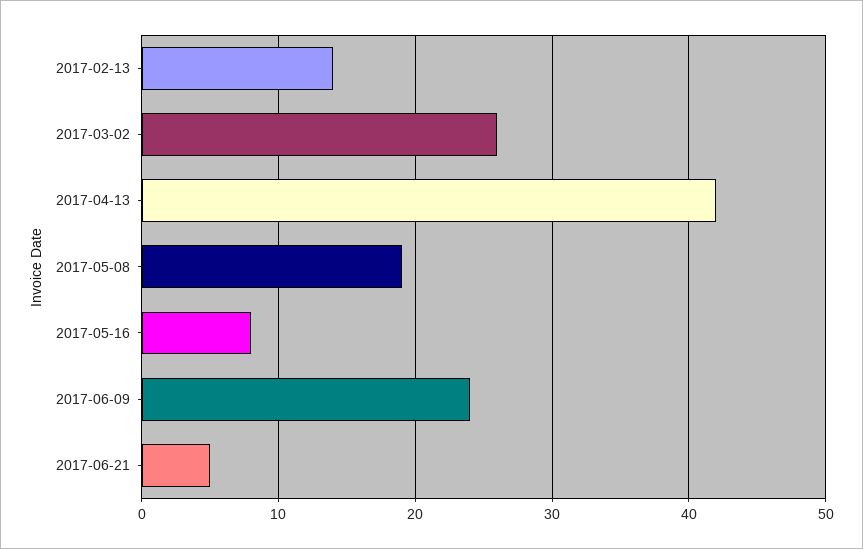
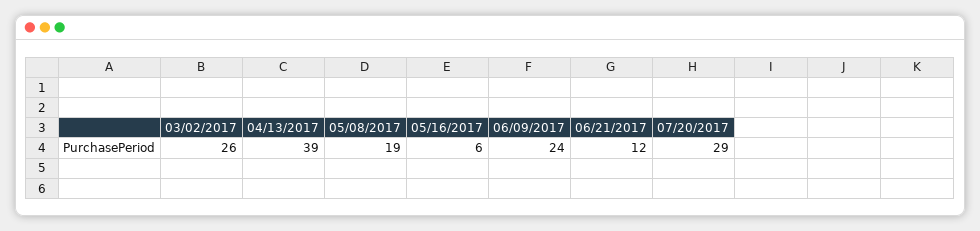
2017-02-13: 14 -> none
2017-04-13: 42 -> 39
2017-05-16: 8 -> 6
2017-06-21: 5 -> 12
07/20/2017: none -> 29

